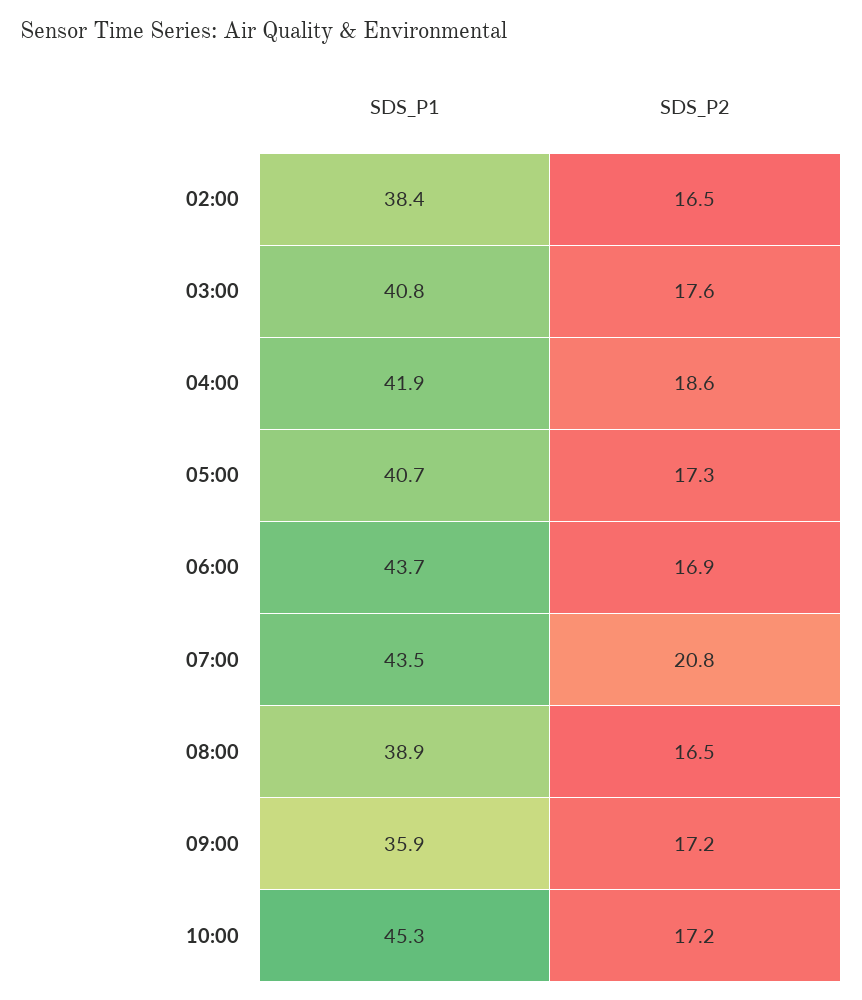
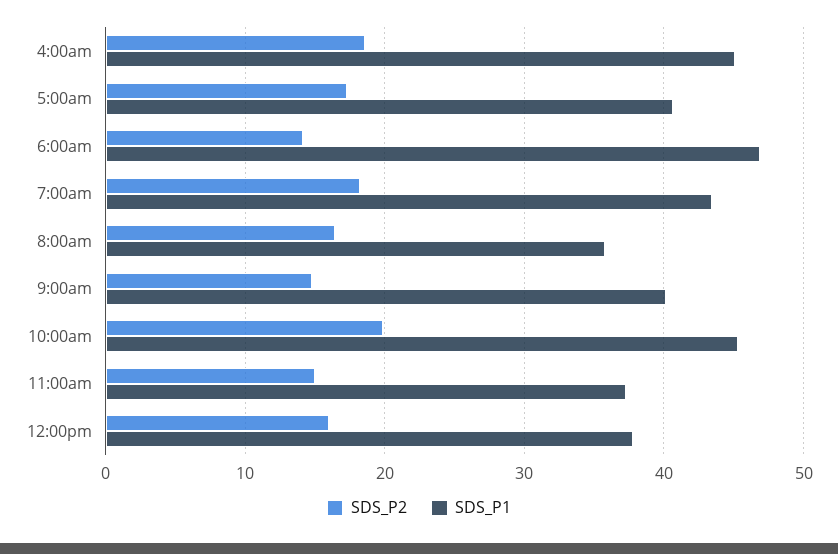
SDS_P1, 02:00: 38.4 -> none
SDS_P2, 02:00: 16.5 -> none
SDS_P1, 03:00: 40.8 -> none
SDS_P2, 03:00: 17.6 -> none
SDS_P1, 04:00: 41.9 -> 45
SDS_P1, 06:00: 43.7 -> 47
SDS_P2, 06:00: 16.9 -> 14
SDS_P2, 07:00: 20.8 -> 18
SDS_P1, 08:00: 38.9 -> 36
SDS_P1, 09:00: 35.9 -> 40
SDS_P2, 09:00: 17.2 -> 15
SDS_P2, 10:00: 17.2 -> 20
SDS_P2, 11:00am: none -> 15
SDS_P1, 11:00am: none -> 37
SDS_P2, 12:00pm: none -> 16
SDS_P1, 12:00pm: none -> 38

